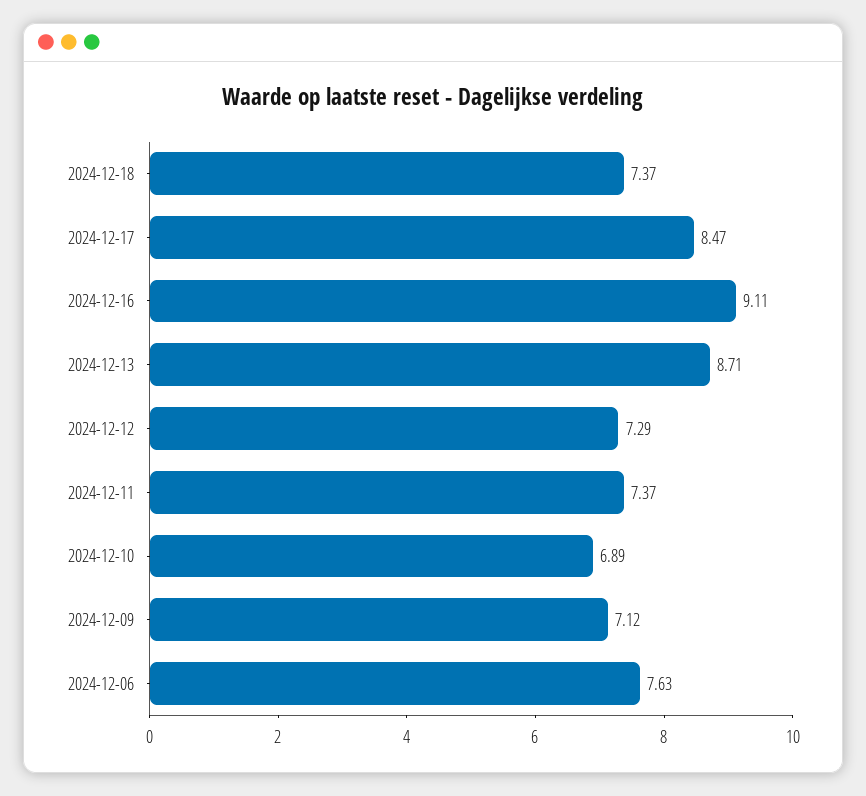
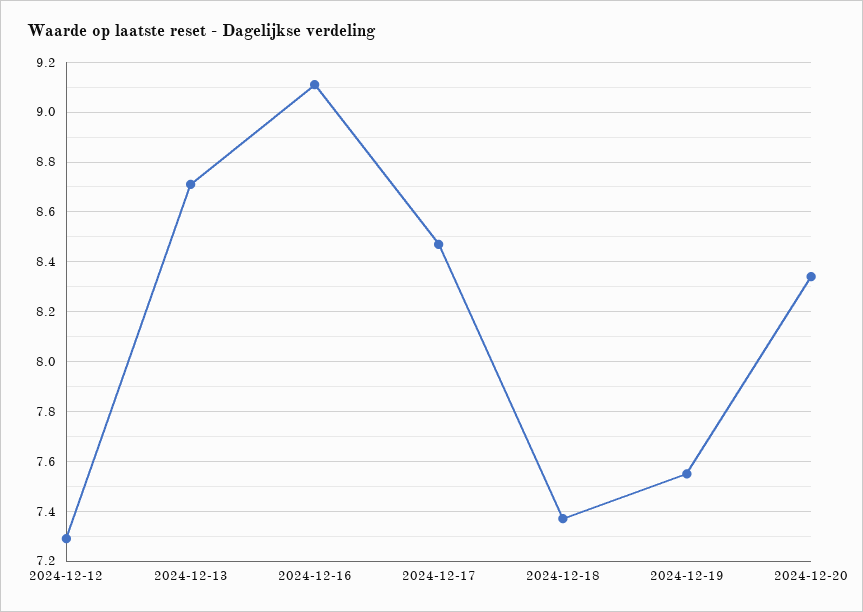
2024-12-11: 7.37 -> none
2024-12-10: 6.89 -> none
2024-12-09: 7.12 -> none
2024-12-06: 7.63 -> none
2024-12-19: none -> 7.55
2024-12-20: none -> 8.35

